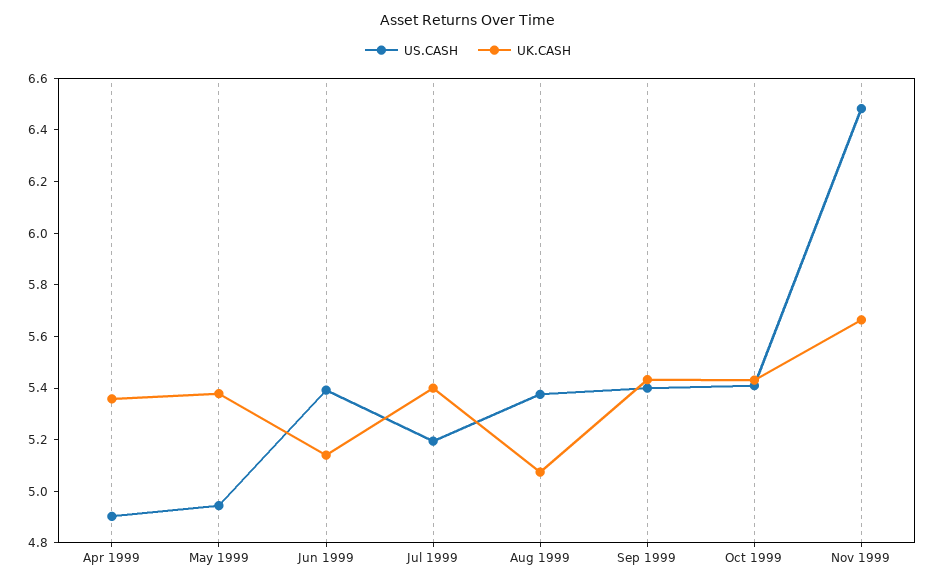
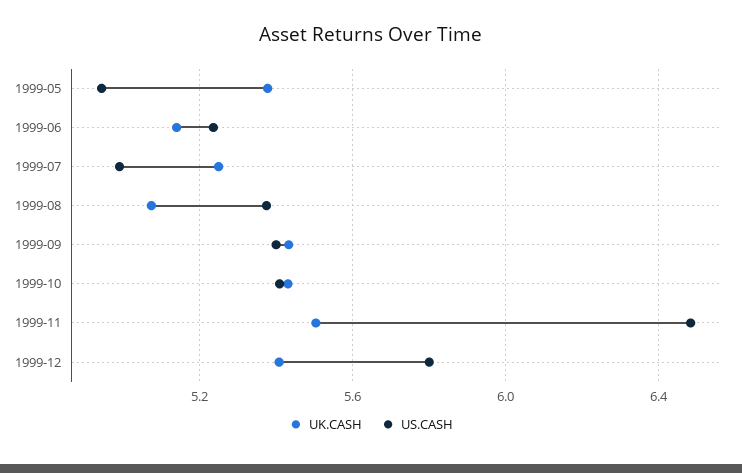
US.CASH, Apr 1999: 4.9 -> none
UK.CASH, Apr 1999: 5.35 -> none
US.CASH, Jun 1999: 5.4 -> 5.25
US.CASH, Jul 1999: 5.2 -> 5
UK.CASH, Jul 1999: 5.4 -> 5.25
UK.CASH, Nov 1999: 5.65 -> 5.5
UK.CASH, 1999-12: none -> 5.4
US.CASH, 1999-12: none -> 5.8

